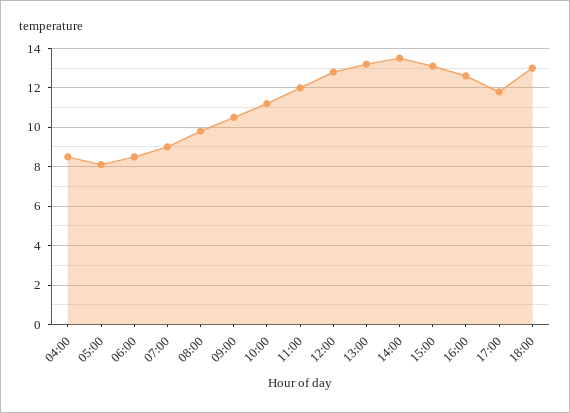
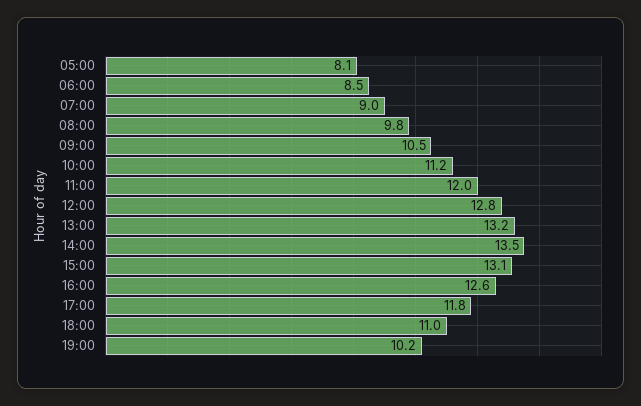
04:00: 8.5 -> none
18:00: 13 -> 11
19:00: none -> 10.2

